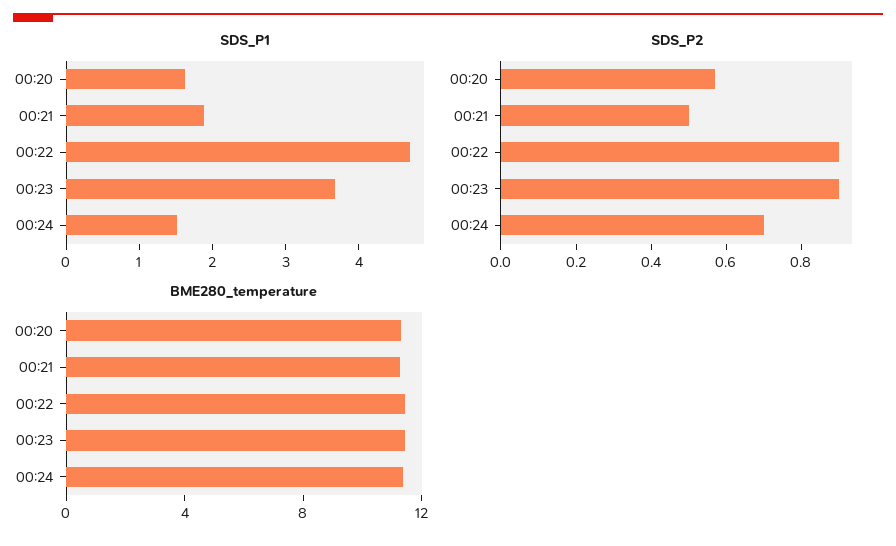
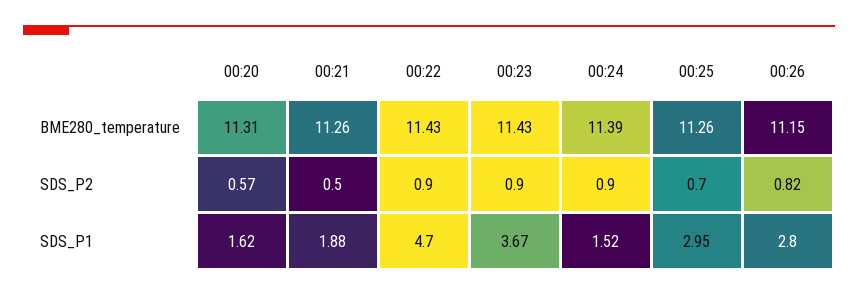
SDS_P2, 00:24: 0.7 -> 0.9
BME280_temperature, 00:25: none -> 11.26
BME280_temperature, 00:26: none -> 11.15
SDS_P2, 00:25: none -> 0.7
SDS_P2, 00:26: none -> 0.82
SDS_P1, 00:25: none -> 2.95
SDS_P1, 00:26: none -> 2.8

